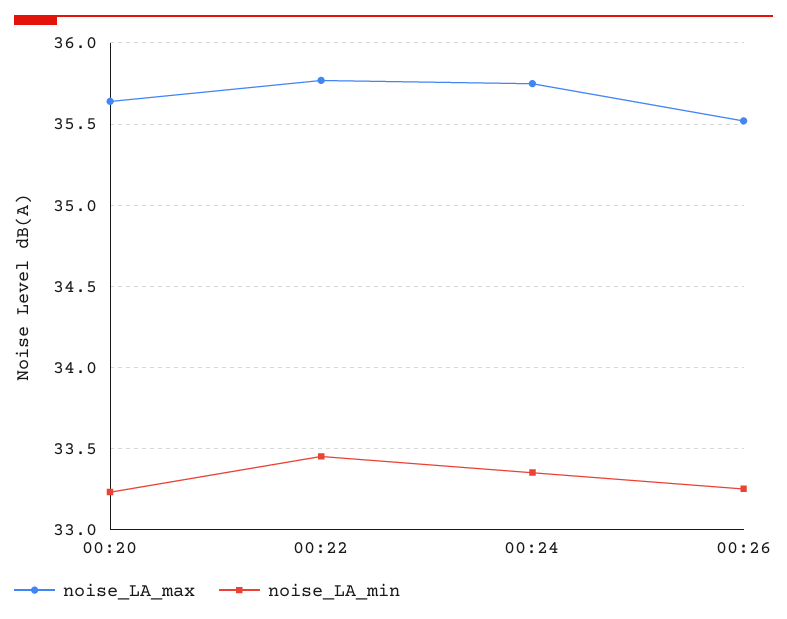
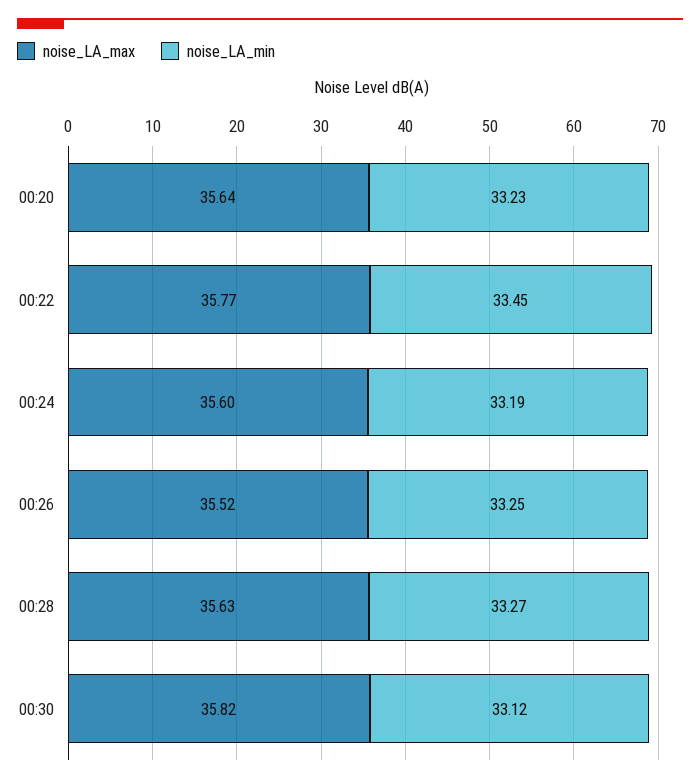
noise_LA_max, 00:24: 35.75 -> 35.6
noise_LA_min, 00:24: 33.35 -> 33.19
noise_LA_max, 00:28: none -> 35.63
noise_LA_min, 00:28: none -> 33.27
noise_LA_max, 00:30: none -> 35.82
noise_LA_min, 00:30: none -> 33.12

